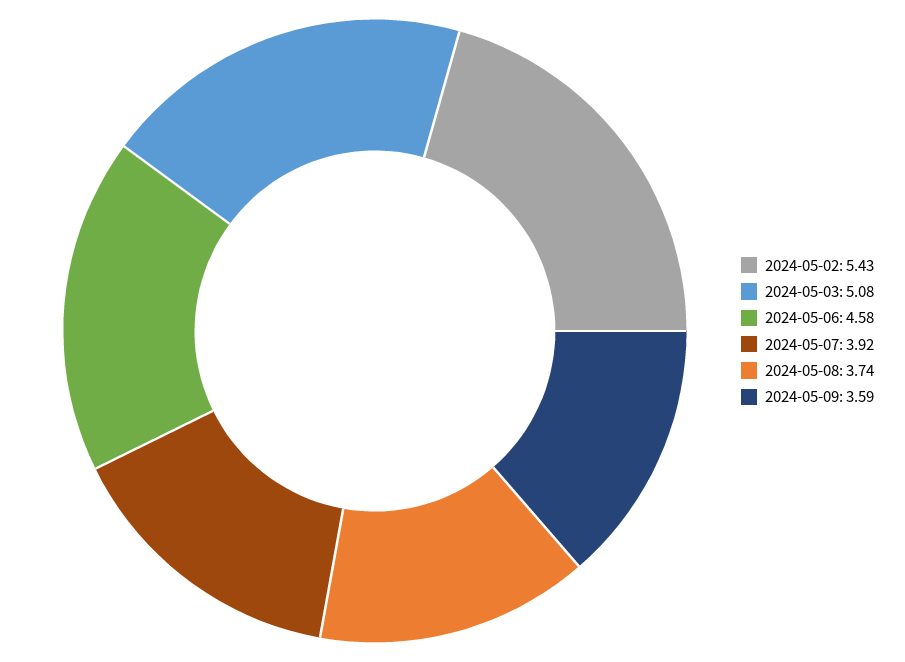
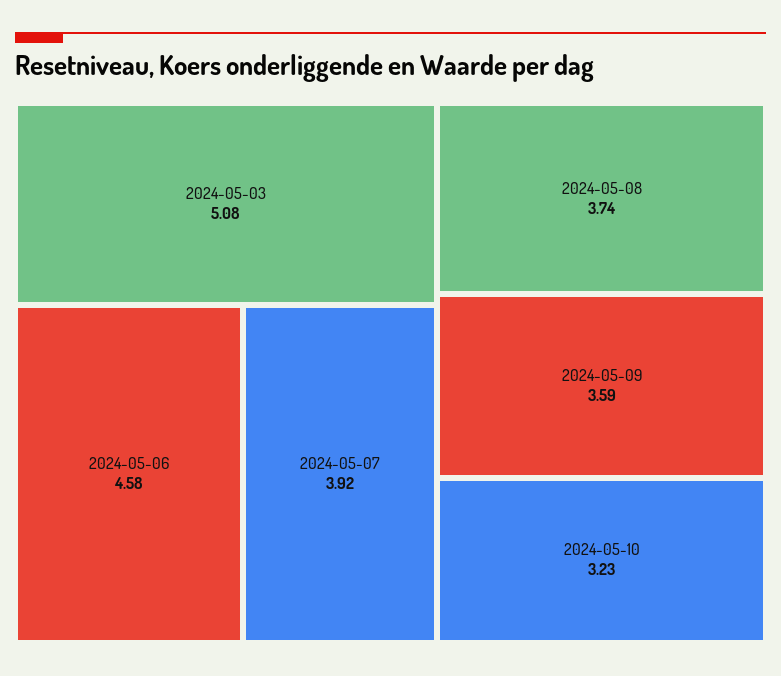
2024-05-02: 5.43 -> none
2024-05-10: none -> 3.23

